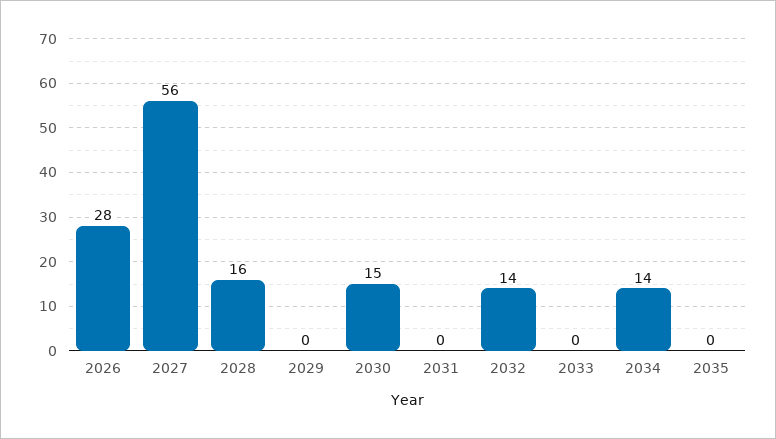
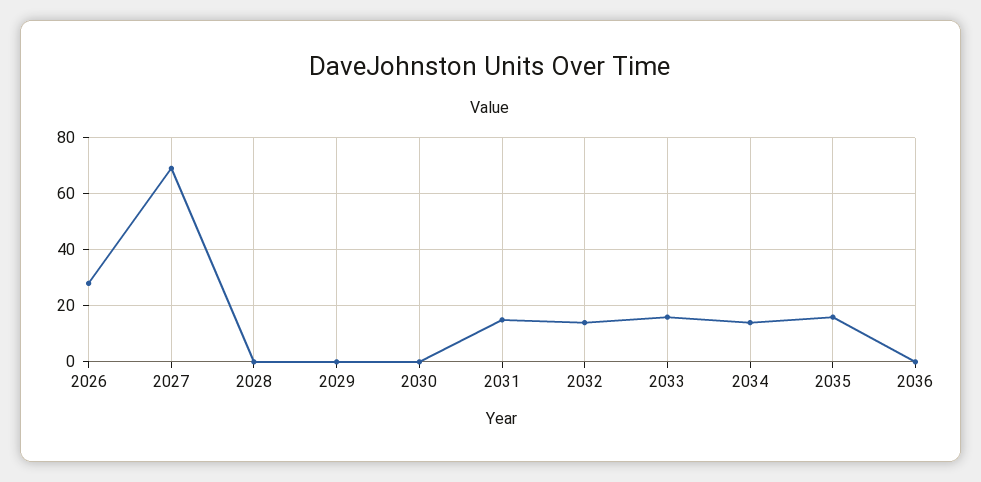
2027: 56 -> 70
2028: 16 -> 0
2030: 15 -> 0
2031: 0 -> 15
2033: 0 -> 15
2035: 0 -> 15
2036: none -> 0

